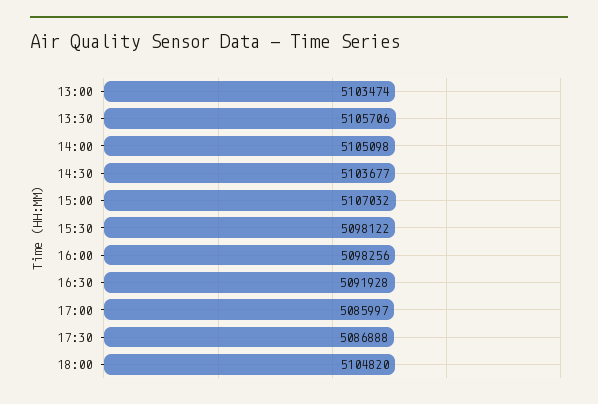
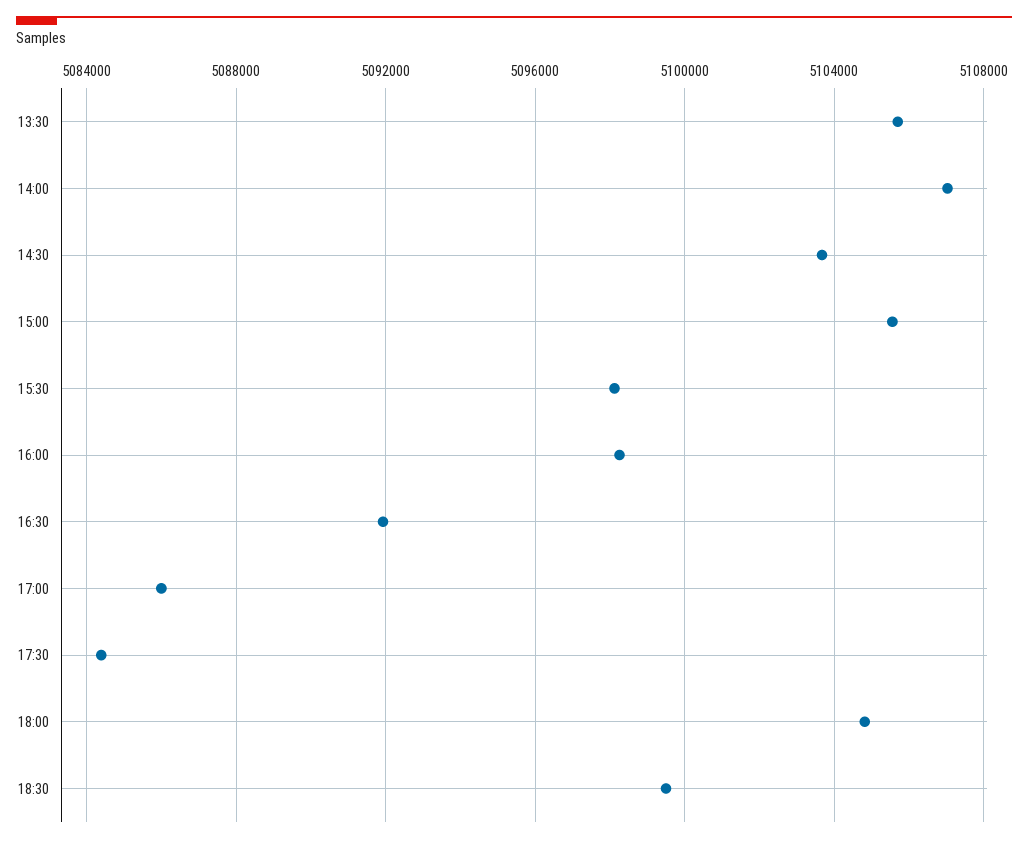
13:00: 5103474 -> none
14:00: 5105098 -> 5107000
15:00: 5107032 -> 5105500
17:30: 5086888 -> 5084500
18:30: none -> 5099500

